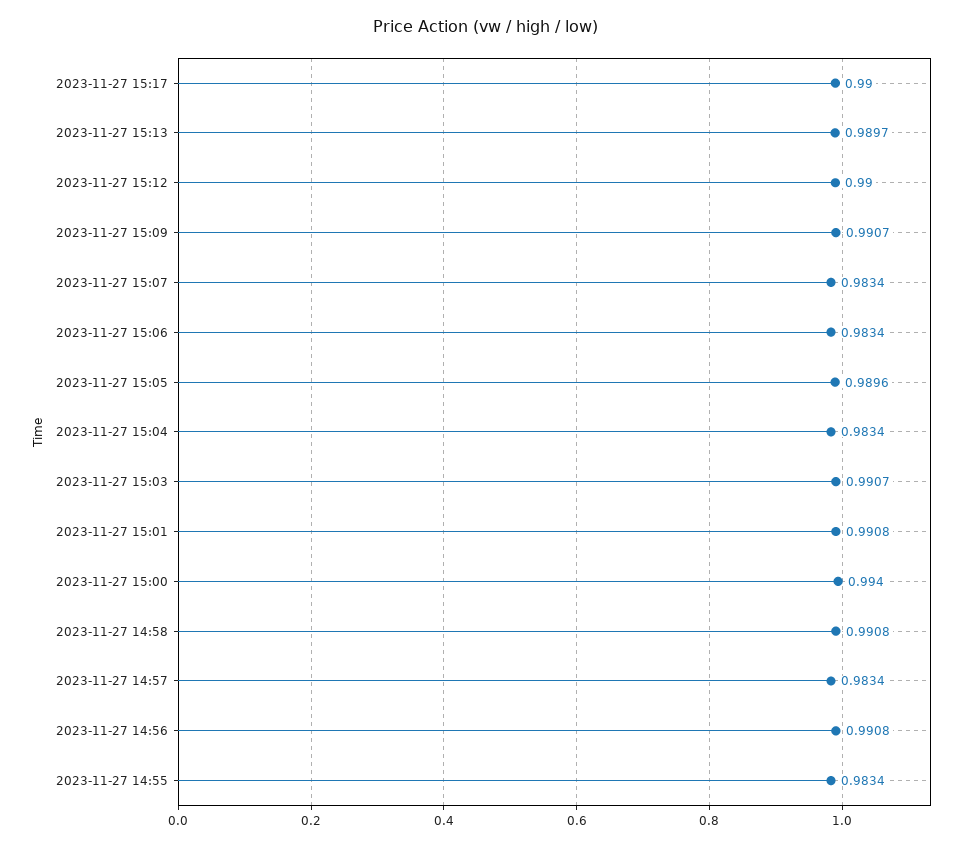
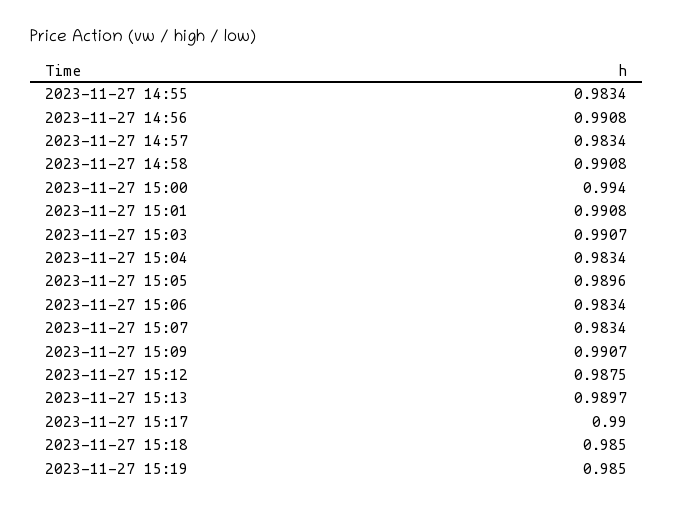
2023-11-27 15:12: 0.99 -> 0.9875
2023-11-27 15:18: none -> 0.985
2023-11-27 15:19: none -> 0.985

